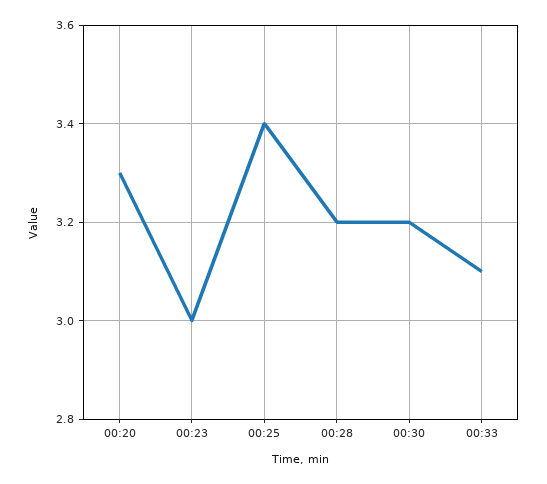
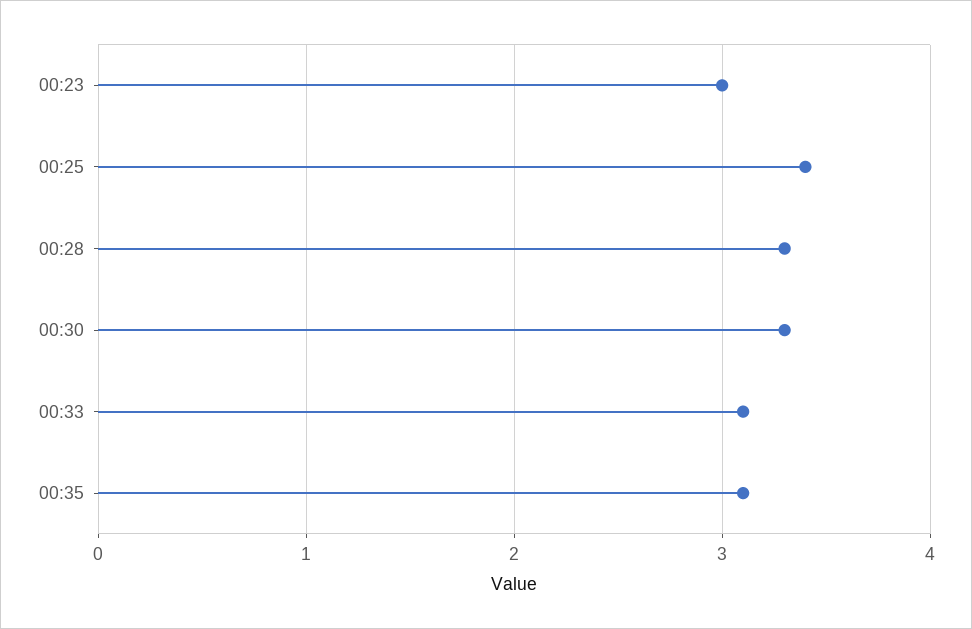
00:20: 3.3 -> none
00:28: 3.2 -> 3.3
00:30: 3.2 -> 3.3
00:35: none -> 3.1

